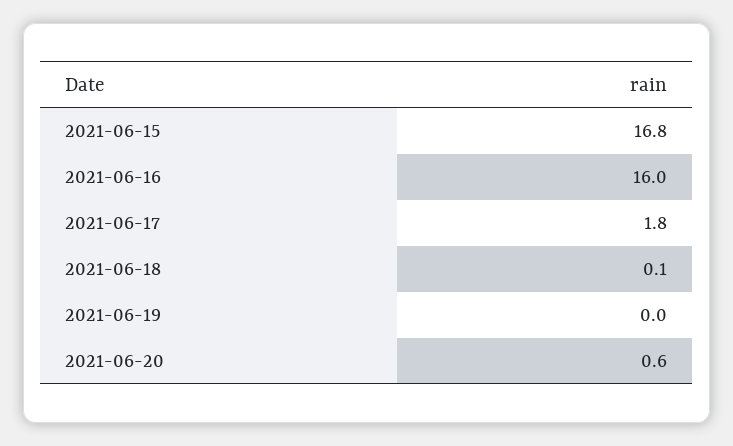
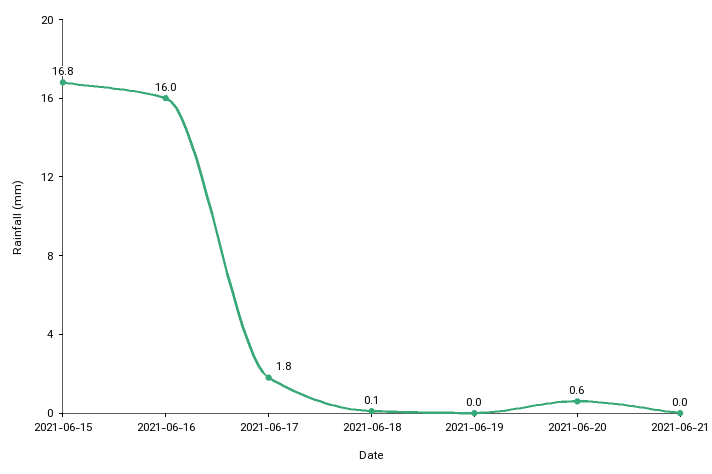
2021-06-21: none -> 0

